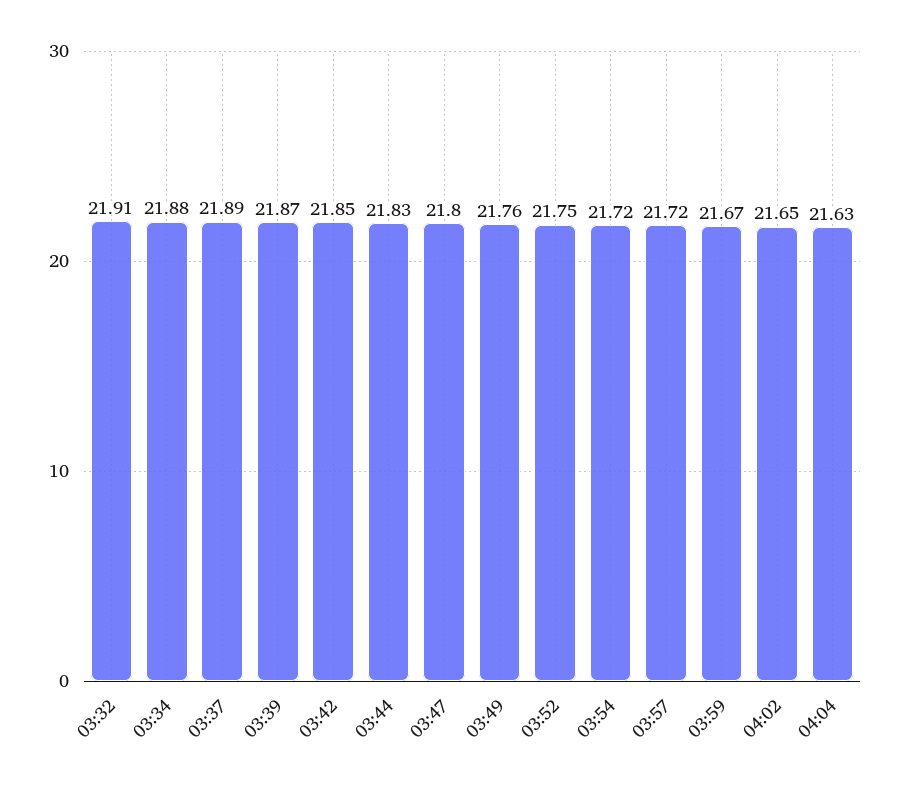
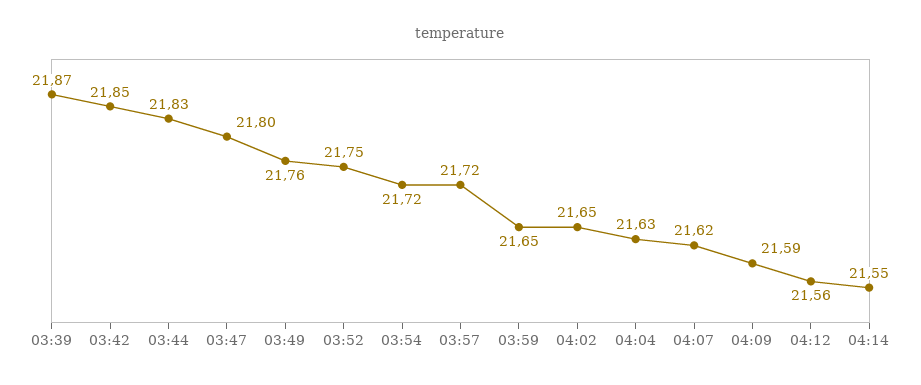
03:32: 21.91 -> none
03:34: 21.88 -> none
03:37: 21.89 -> none
03:59: 21.67 -> 21.65
04:07: none -> 21.62
04:09: none -> 21.59
04:12: none -> 21.56
04:14: none -> 21.55

